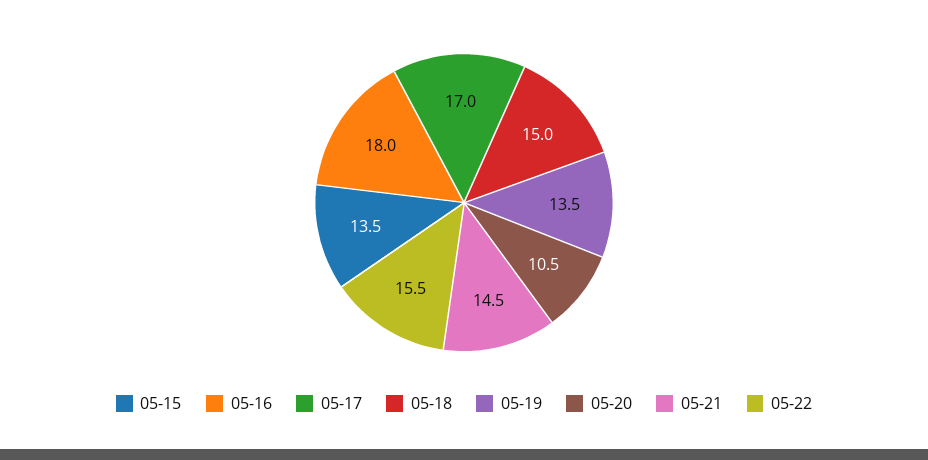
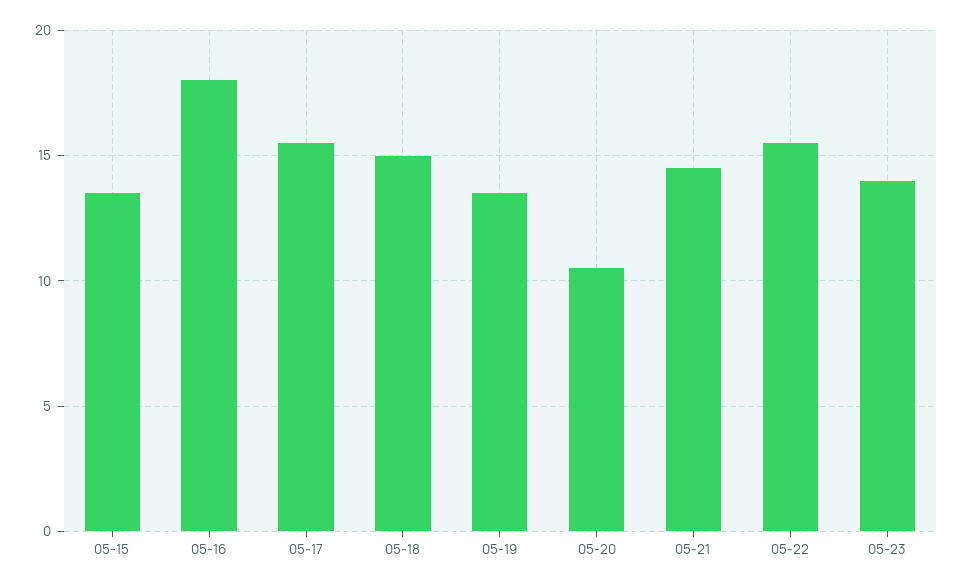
05-17: 17 -> 15.5
05-23: none -> 14

